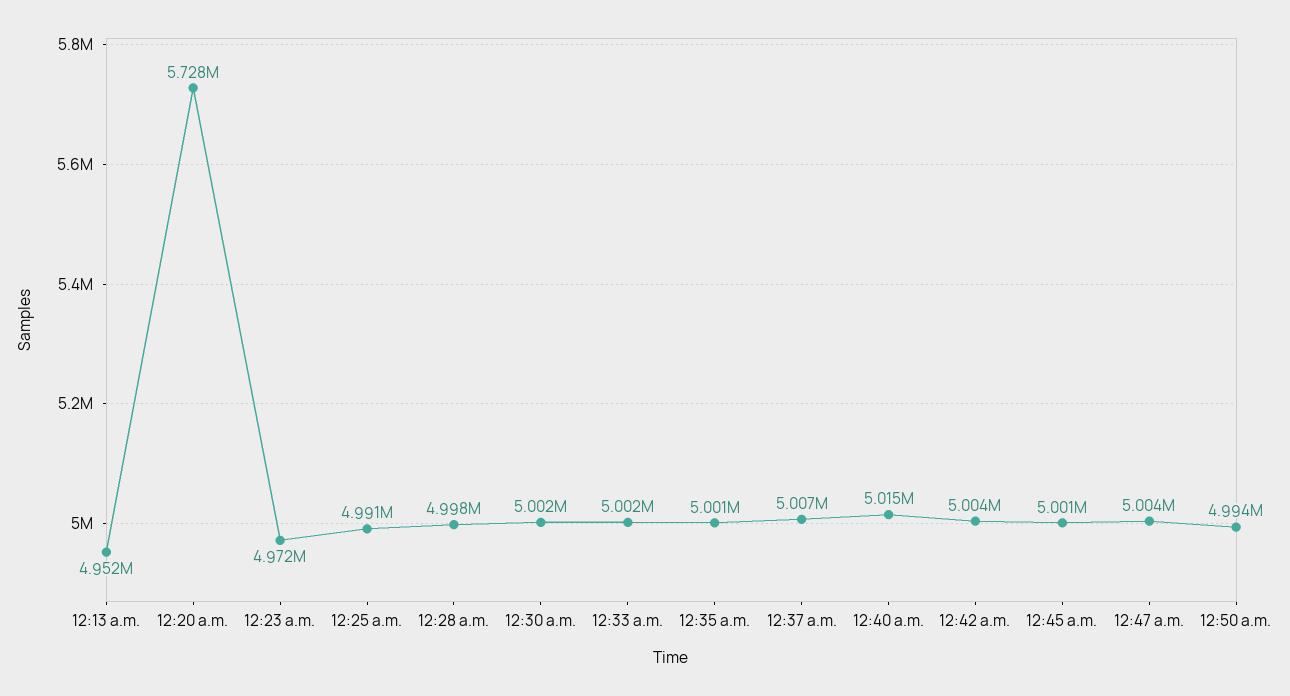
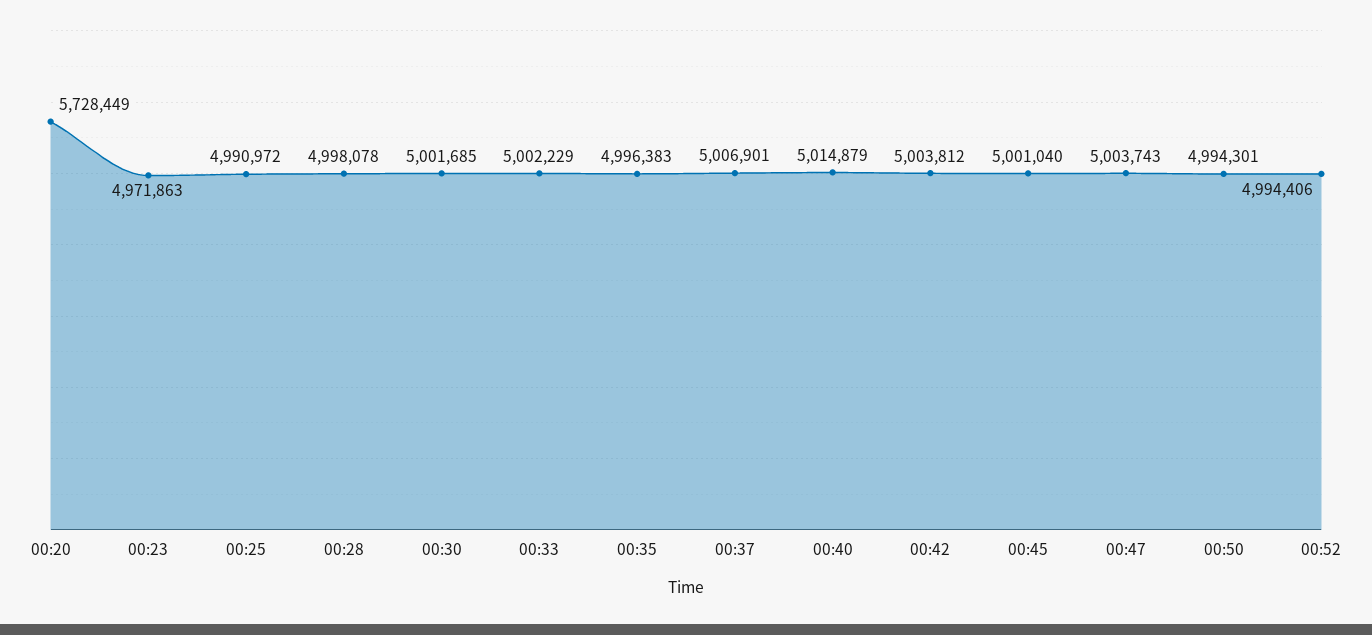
12:13 a.m.: 4952000 -> none
12:35 a.m.: 5001000 -> 4996383
00:52: none -> 4994406

